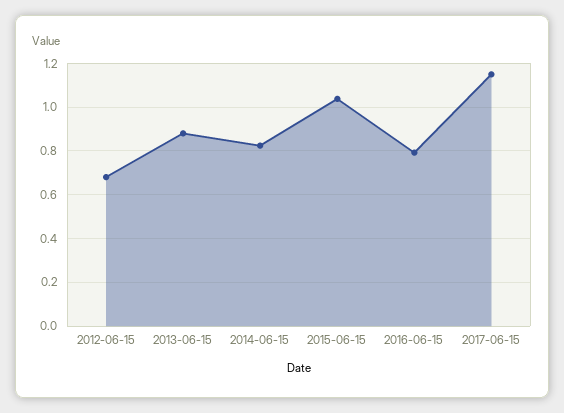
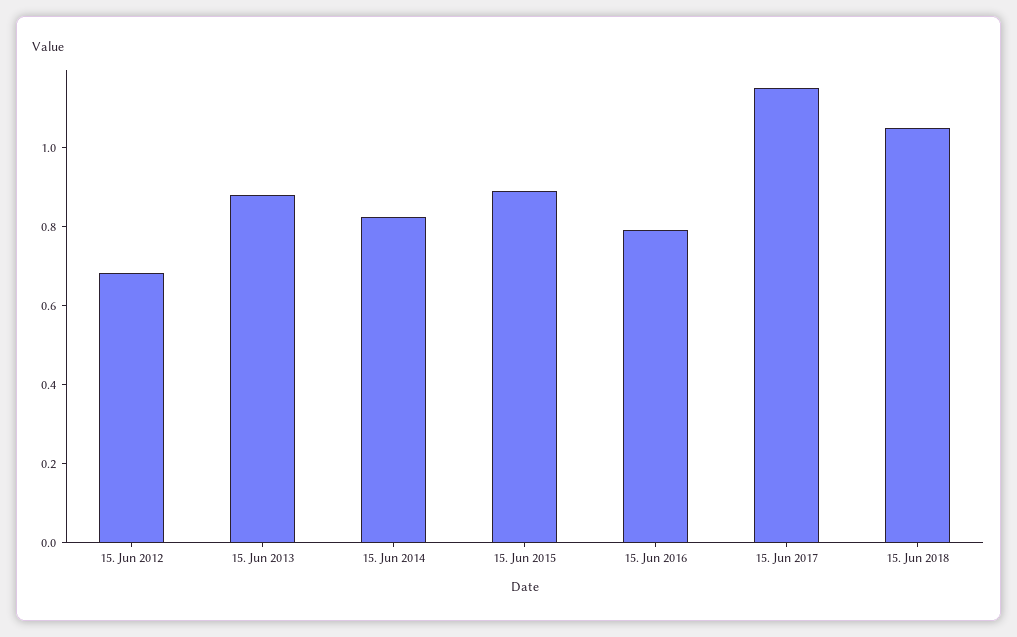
2015-06-15: 1.05 -> 0.9
15. Jun 2018: none -> 1.05

